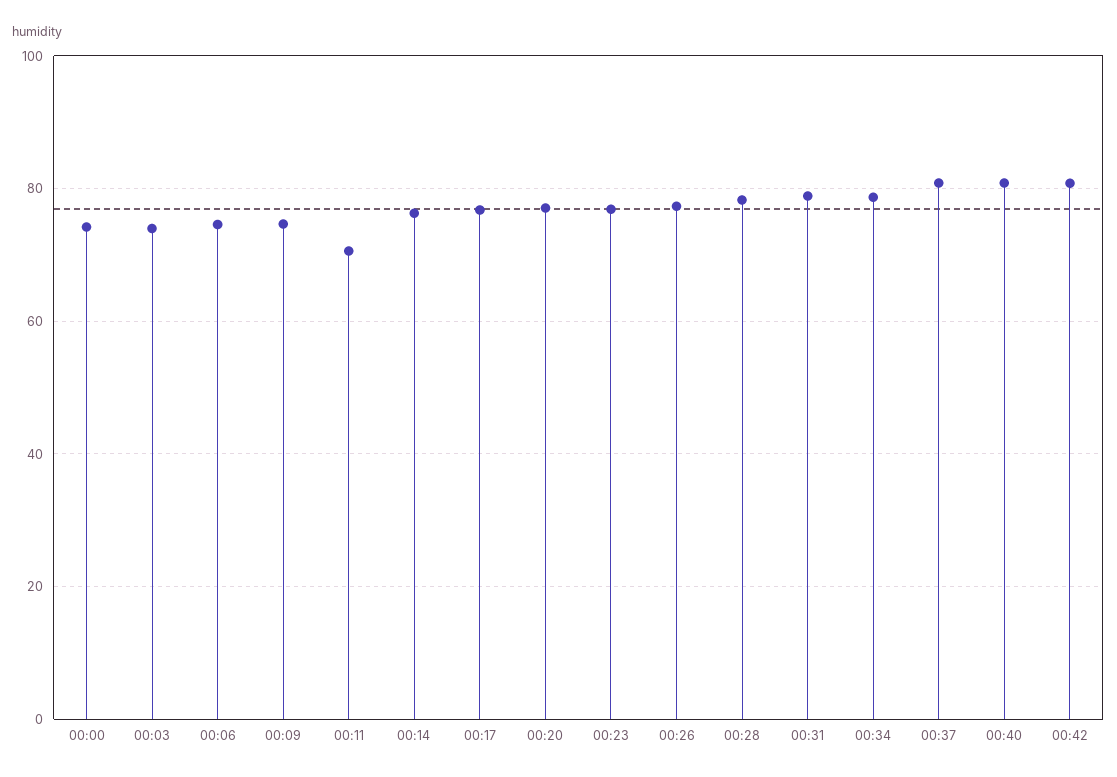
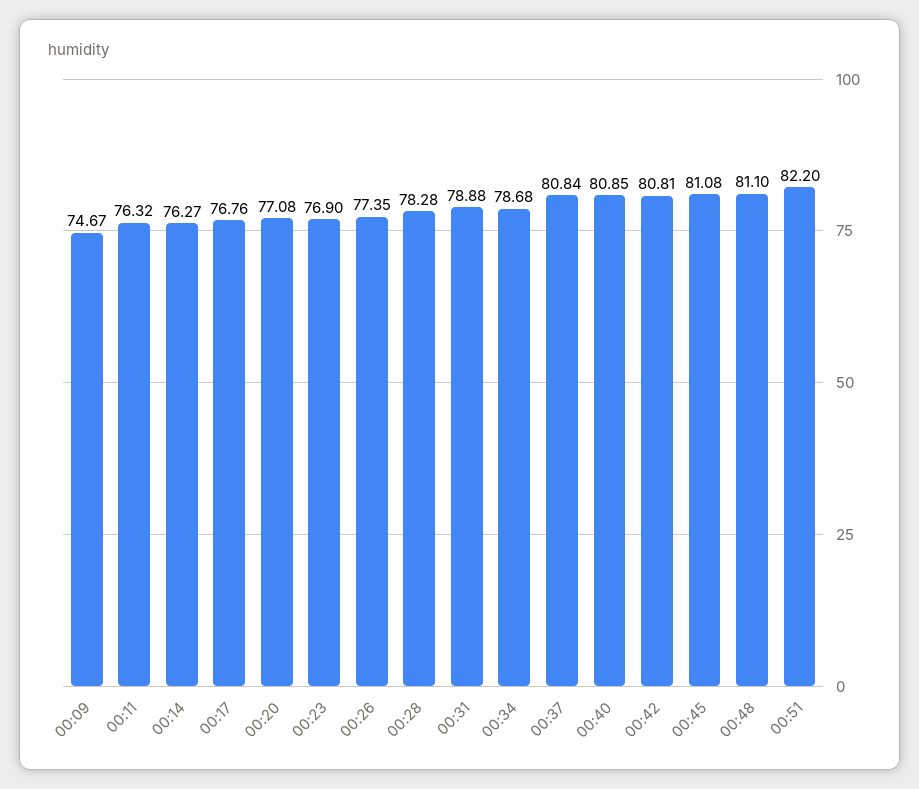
00:00: 74 -> none
00:03: 74 -> none
00:06: 74 -> none
00:11: 70 -> 76.32
00:45: none -> 81.08
00:48: none -> 81.1
00:51: none -> 82.2

